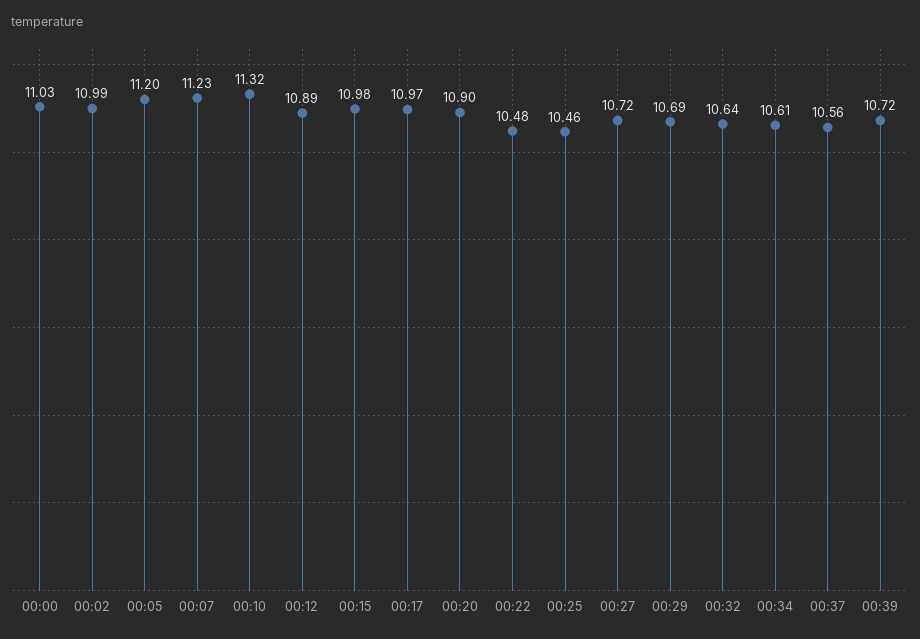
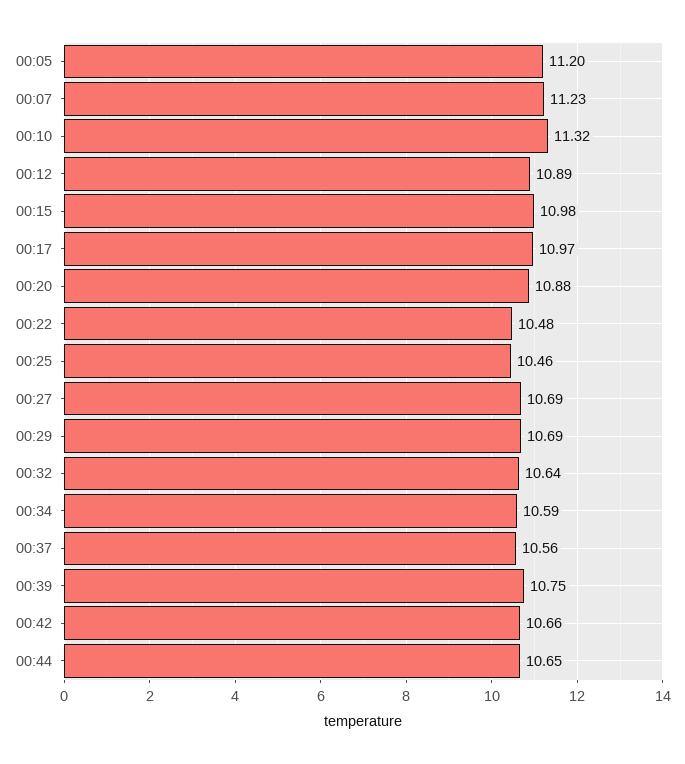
00:00: 11.03 -> none
00:02: 10.99 -> none
00:20: 10.9 -> 10.88
00:27: 10.72 -> 10.69
00:34: 10.61 -> 10.59
00:39: 10.72 -> 10.75
00:42: none -> 10.66
00:44: none -> 10.65

